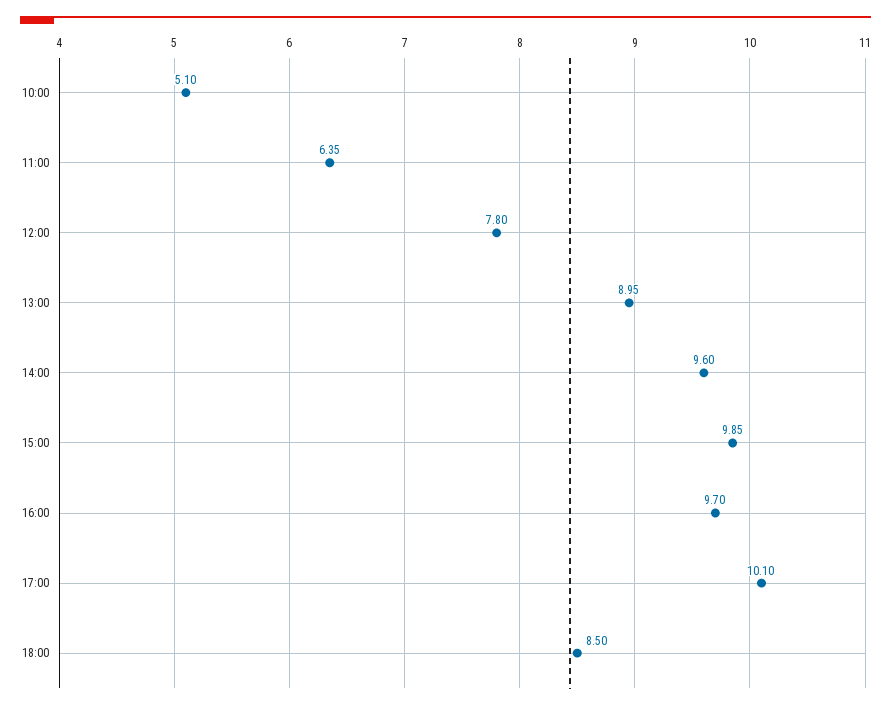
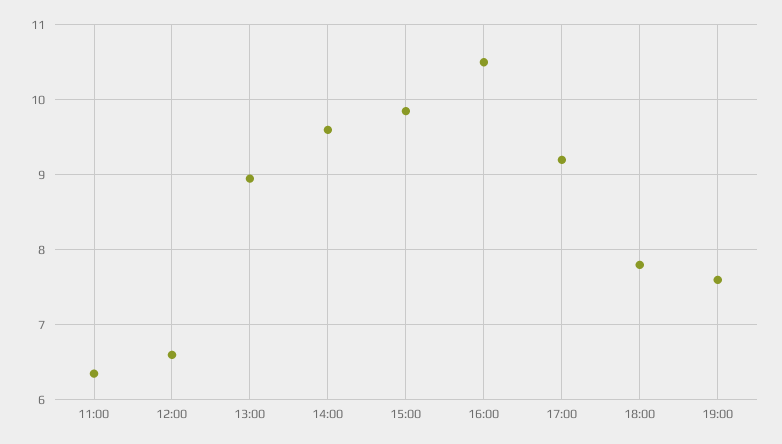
10:00: 5.1 -> none
12:00: 7.8 -> 6.6
16:00: 9.7 -> 10.5
17:00: 10.1 -> 9.2
18:00: 8.5 -> 7.8
19:00: none -> 7.6

